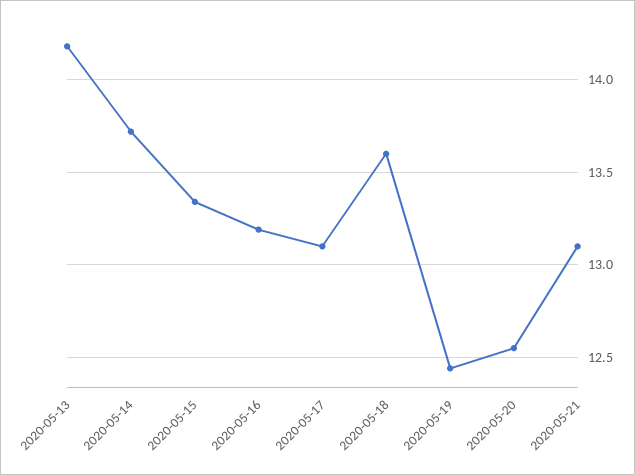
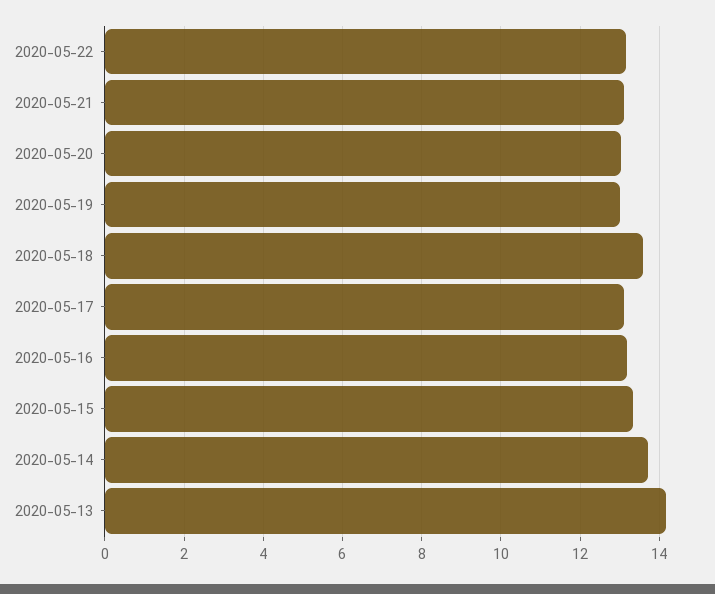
2020-05-19: 12.45 -> 13
2020-05-20: 12.55 -> 13
2020-05-22: none -> 13.2

